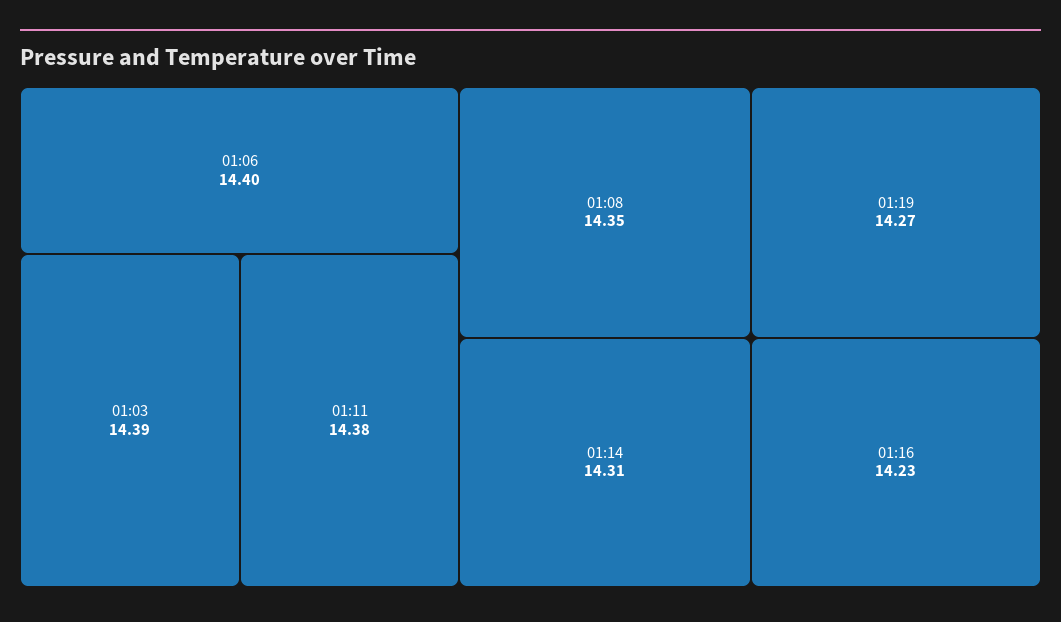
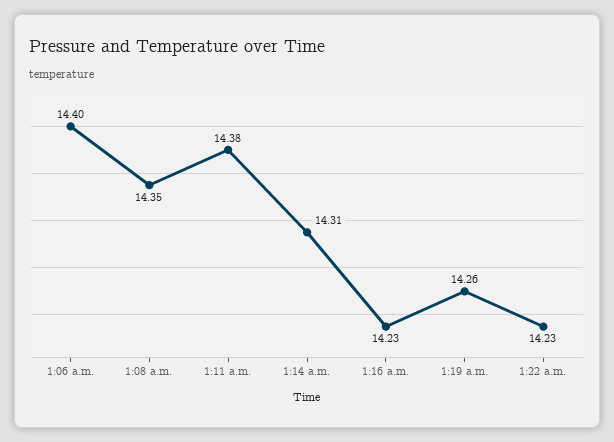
01:03: 14.39 -> none
01:19: 14.27 -> 14.26
1:22 a.m.: none -> 14.23

